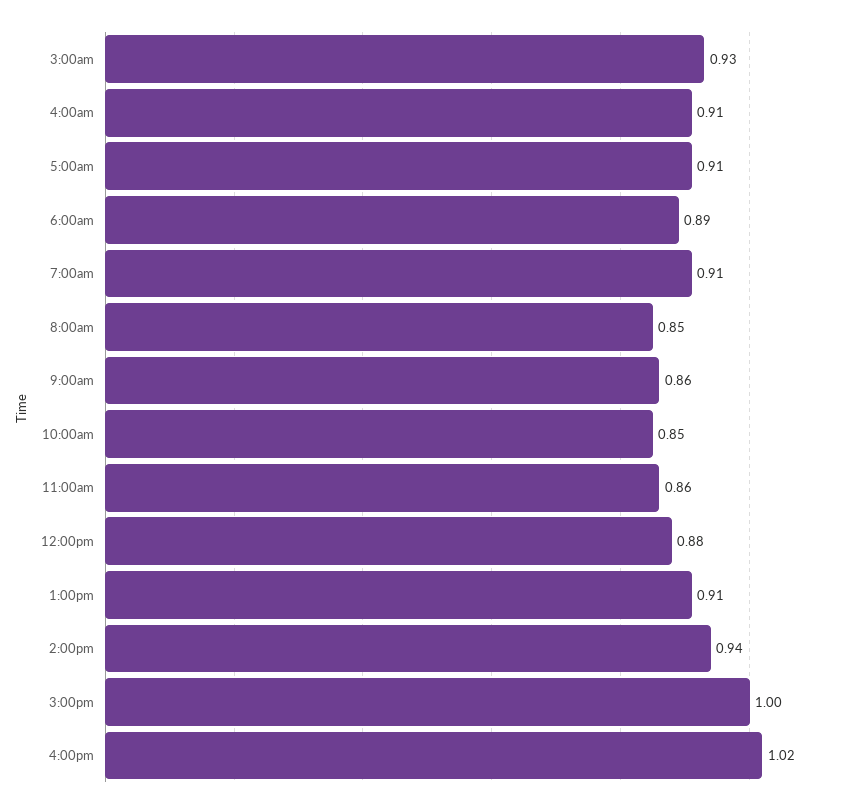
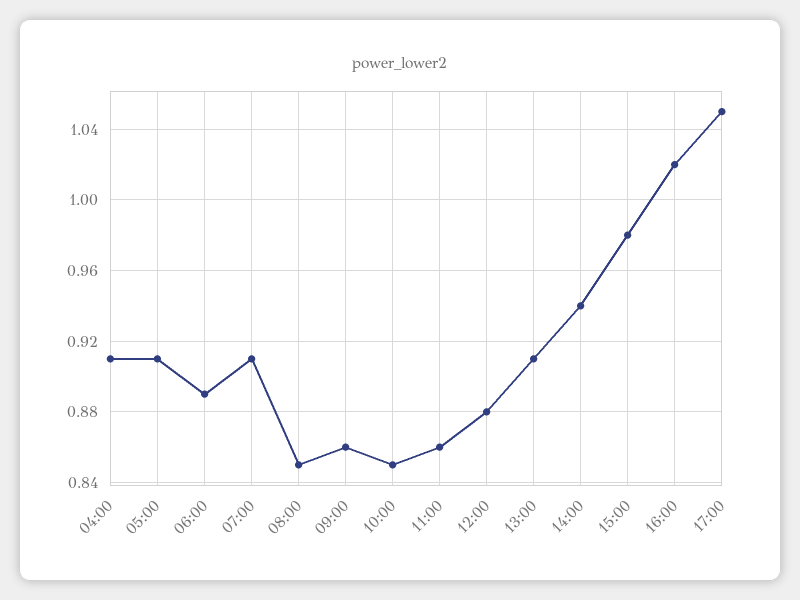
3:00am: 0.93 -> none
3:00pm: 1 -> 0.98
17:00: none -> 1.05

